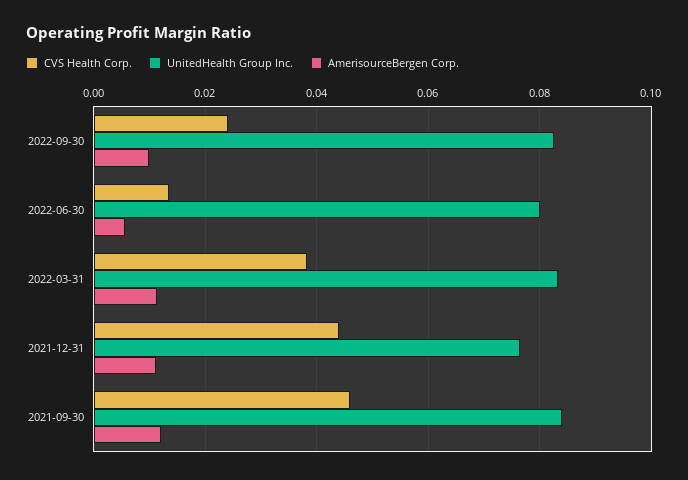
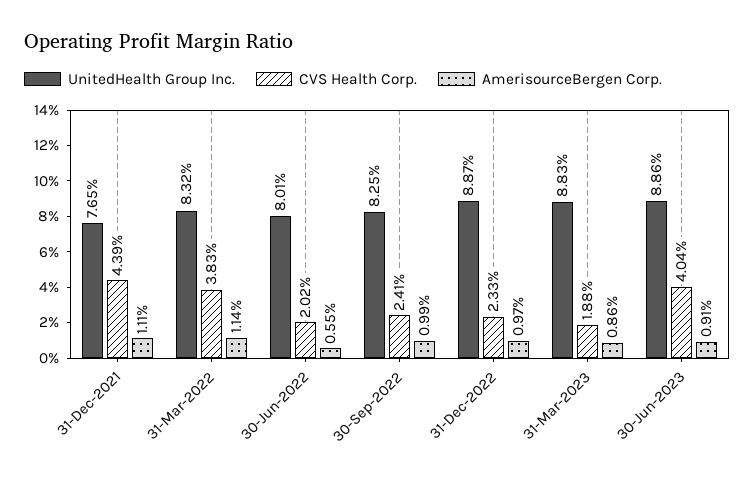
CVS Health Corp., 2022-06-30: 0.014 -> 0.0202
CVS Health Corp., 2021-09-30: 0.046 -> none
UnitedHealth Group Inc., 2021-09-30: 0.084 -> none
AmerisourceBergen Corp., 2021-09-30: 0.012 -> none
UnitedHealth Group Inc., 31-Dec-2022: none -> 0.0887
CVS Health Corp., 31-Dec-2022: none -> 0.0233
AmerisourceBergen Corp., 31-Dec-2022: none -> 0.0097
UnitedHealth Group Inc., 31-Mar-2023: none -> 0.0883
CVS Health Corp., 31-Mar-2023: none -> 0.0188
AmerisourceBergen Corp., 31-Mar-2023: none -> 0.0086
UnitedHealth Group Inc., 30-Jun-2023: none -> 0.0886
CVS Health Corp., 30-Jun-2023: none -> 0.0404
AmerisourceBergen Corp., 30-Jun-2023: none -> 0.0091

